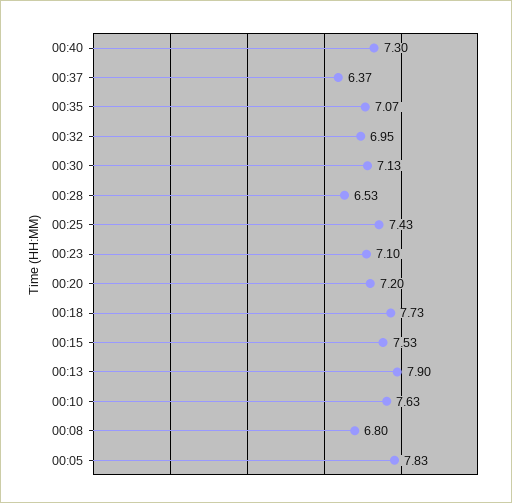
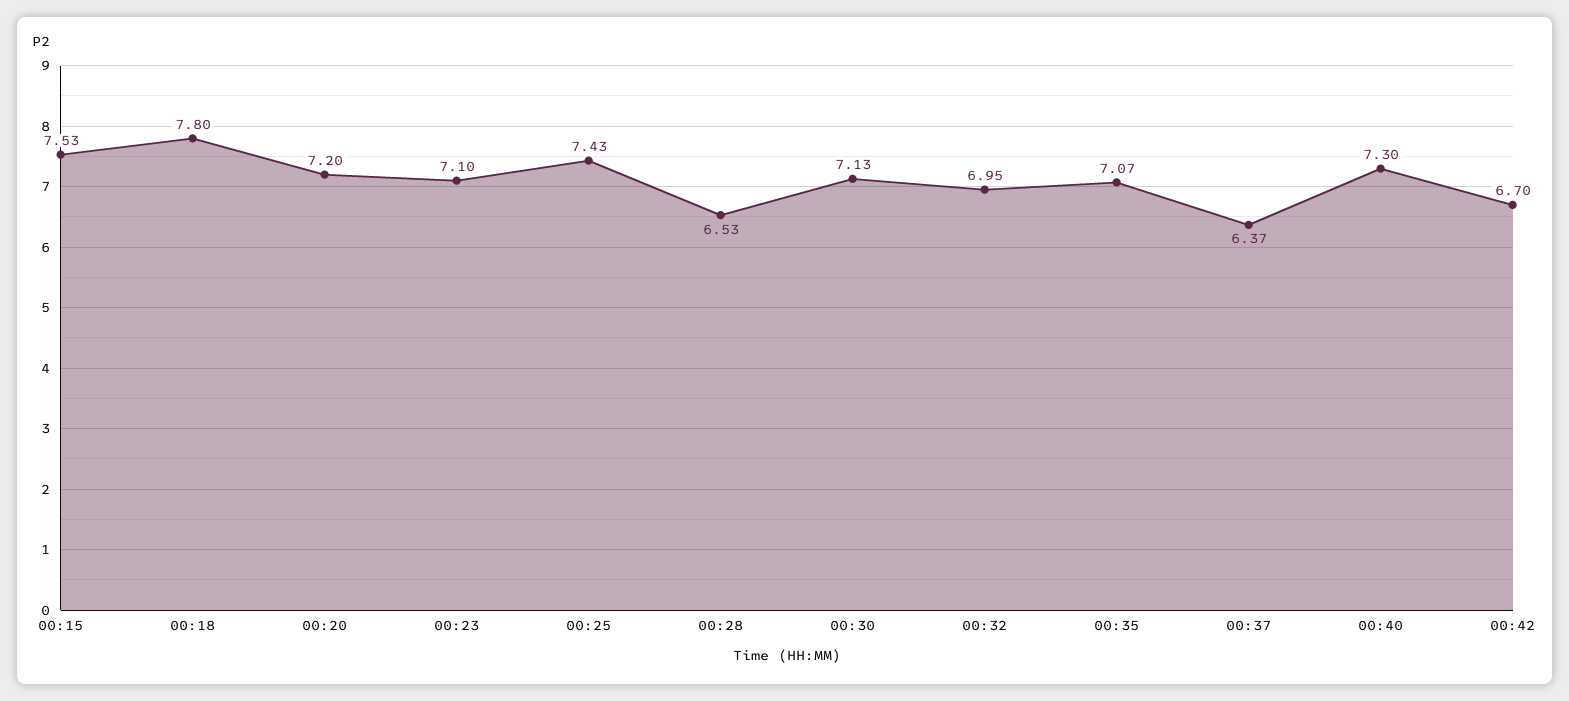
00:18: 7.73 -> 7.8
00:13: 7.9 -> none
00:10: 7.63 -> none
00:08: 6.8 -> none
00:05: 7.83 -> none
00:42: none -> 6.7

